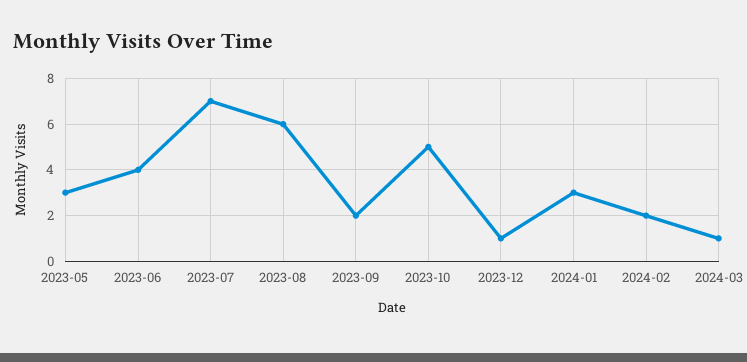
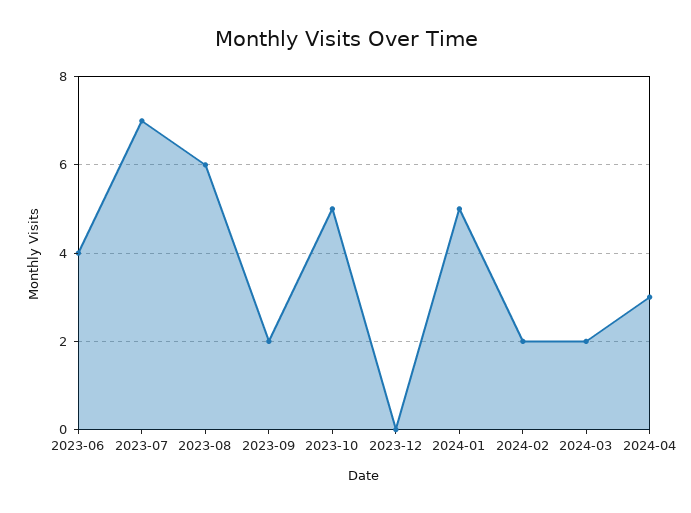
2023-05: 3 -> none
2023-12: 1 -> 0
2024-01: 3 -> 5
2024-03: 1 -> 2
2024-04: none -> 3

